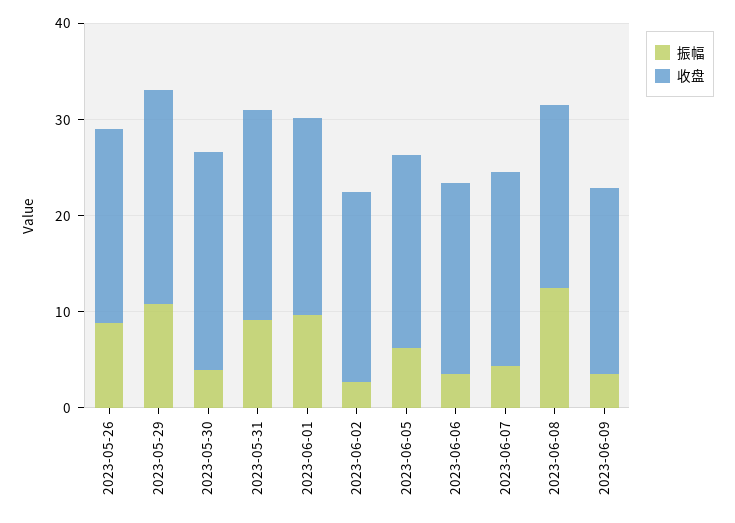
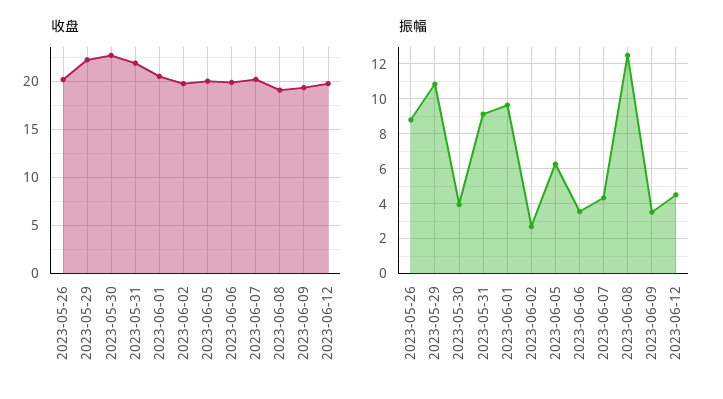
收盘, 2023-06-12: none -> 20
振幅, 2023-06-12: none -> 4.5

